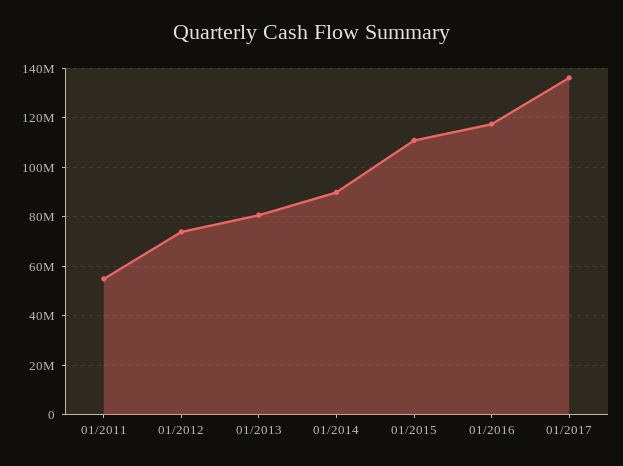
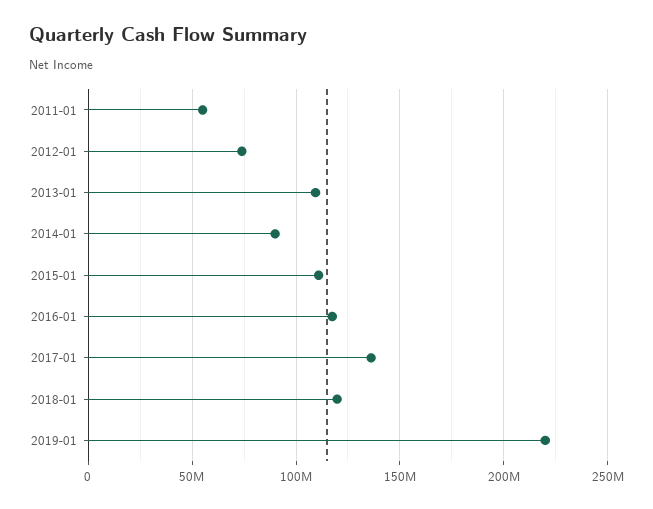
01/2013: 80000000 -> 110000000
2018-01: none -> 120000000
2019-01: none -> 220000000

